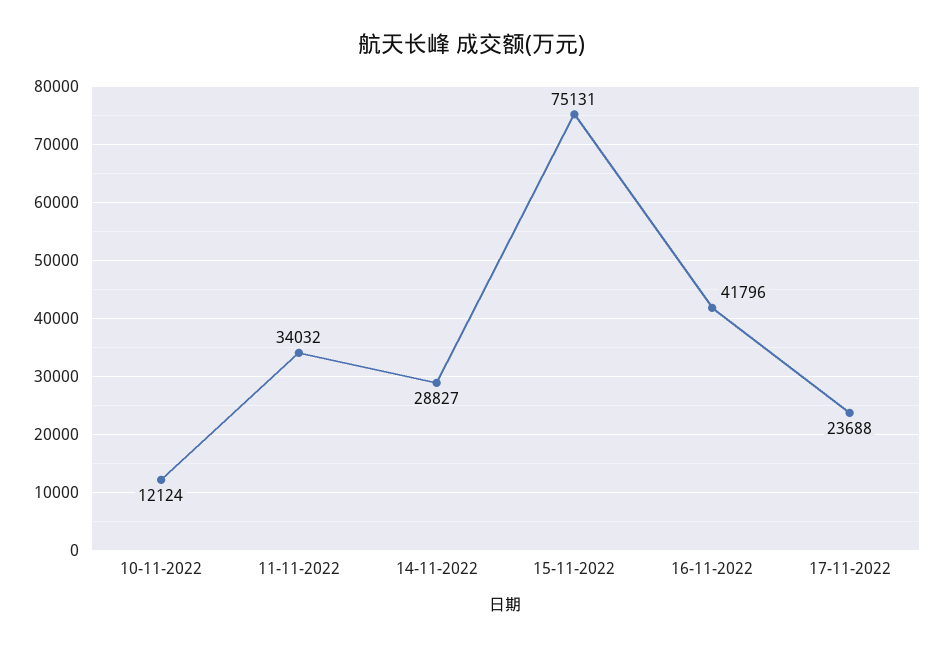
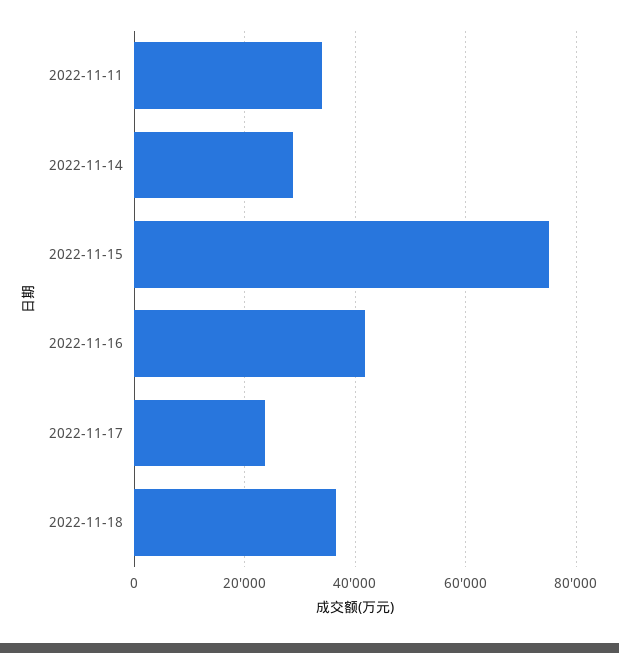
10-11-2022: 12124 -> none
2022-11-18: none -> 36000

